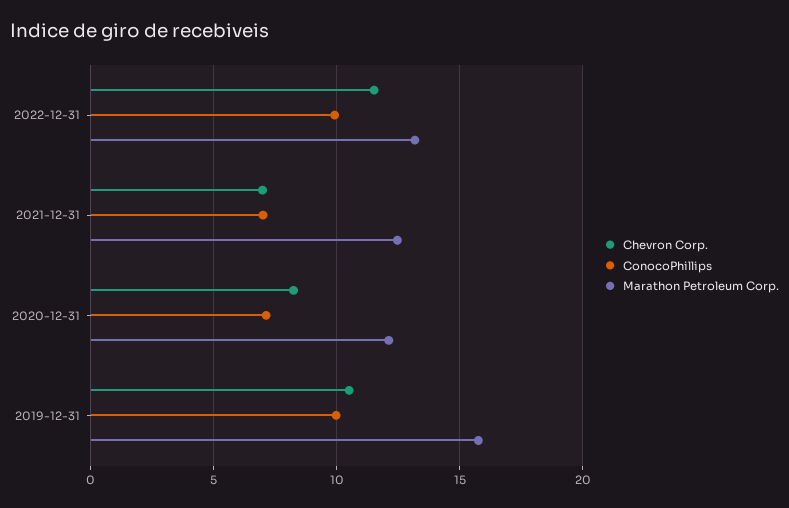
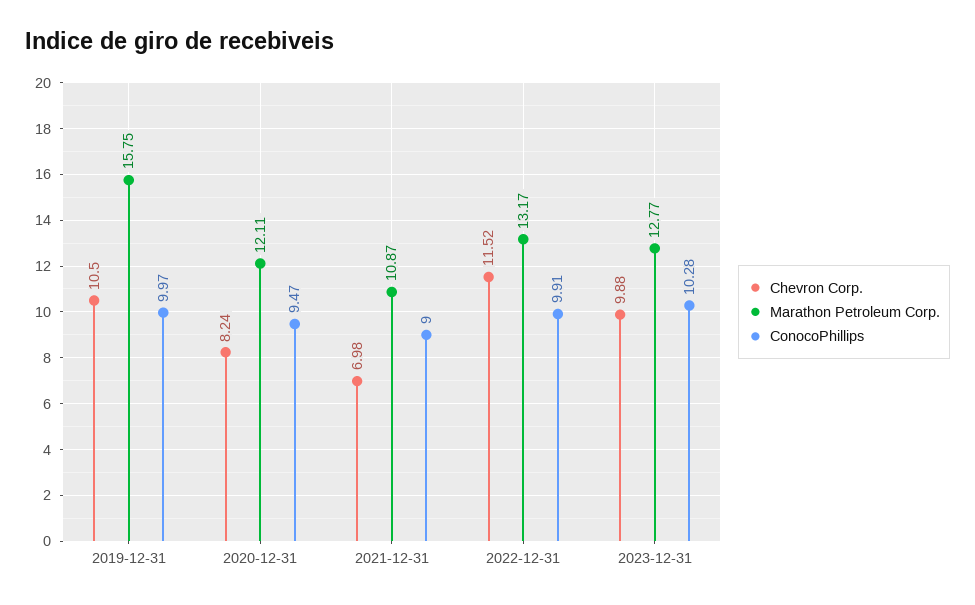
ConocoPhillips, 2021-12-31: 7 -> 9
Marathon Petroleum Corp., 2021-12-31: 12.5 -> 10.87
ConocoPhillips, 2020-12-31: 7 -> 9.47
Chevron Corp., 2023-12-31: none -> 9.88
Marathon Petroleum Corp., 2023-12-31: none -> 12.77
ConocoPhillips, 2023-12-31: none -> 10.28

